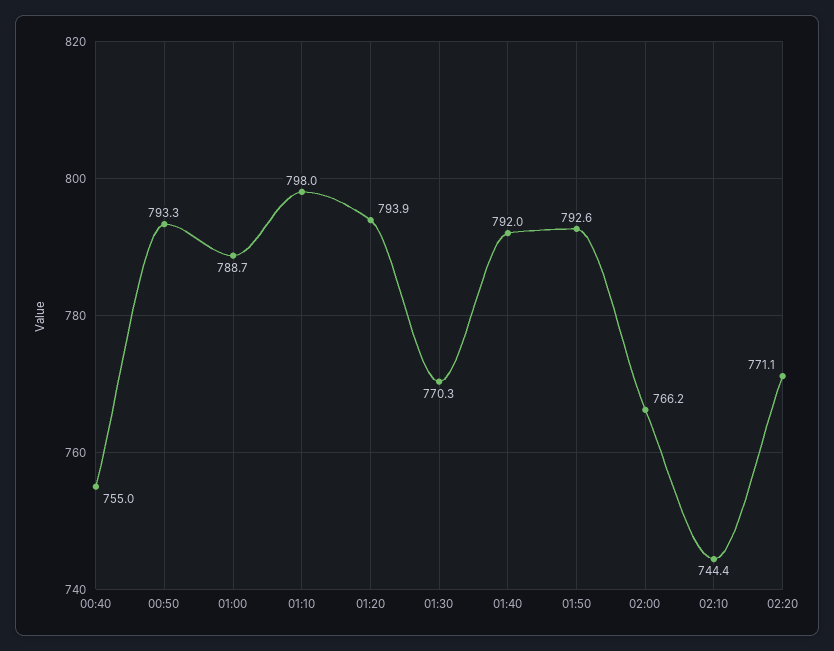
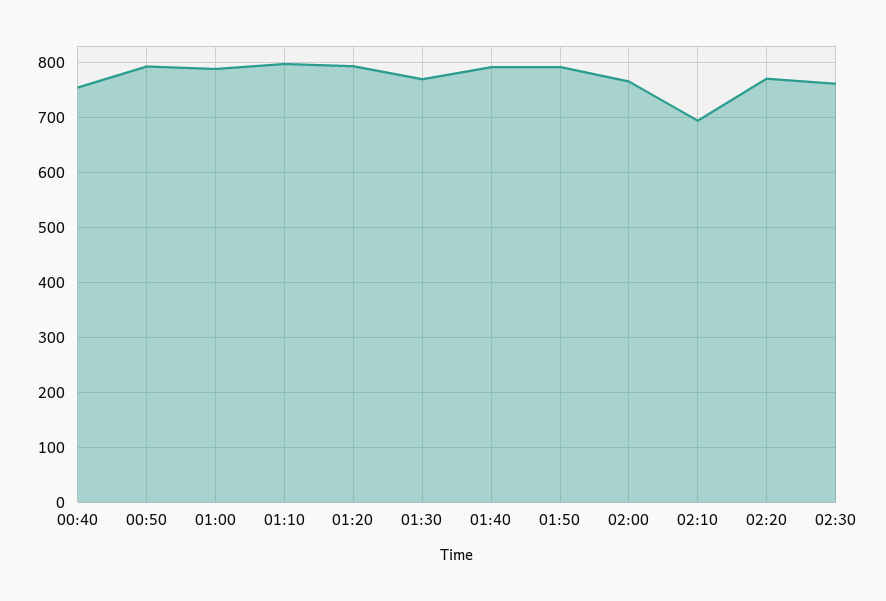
02:10: 744.4 -> 700
02:30: none -> 760

